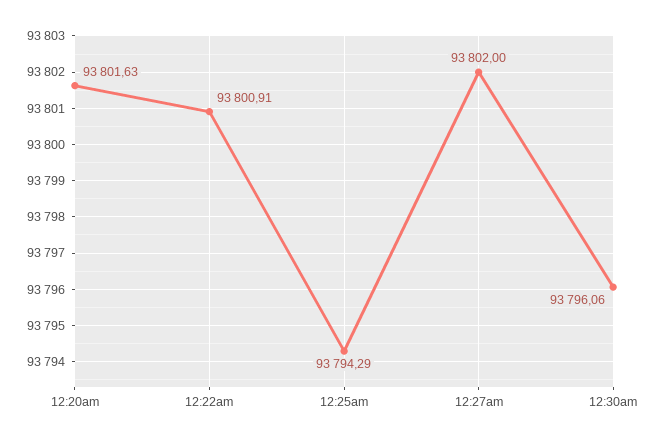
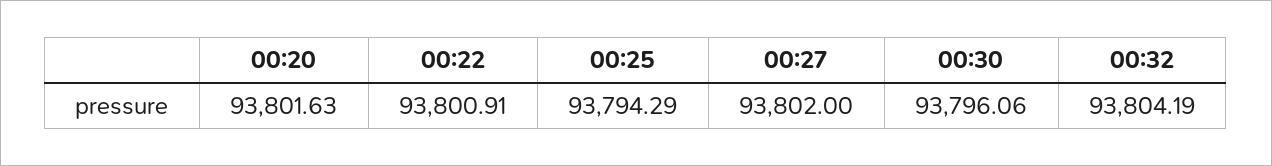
00:32: none -> 93804.19

